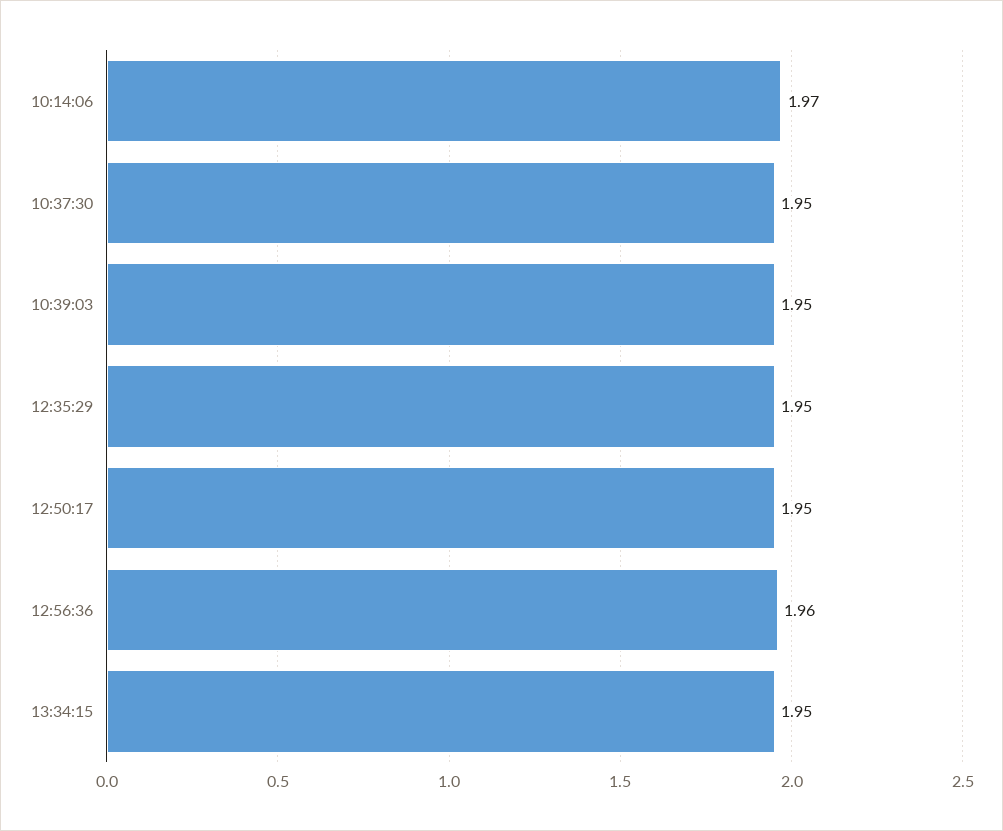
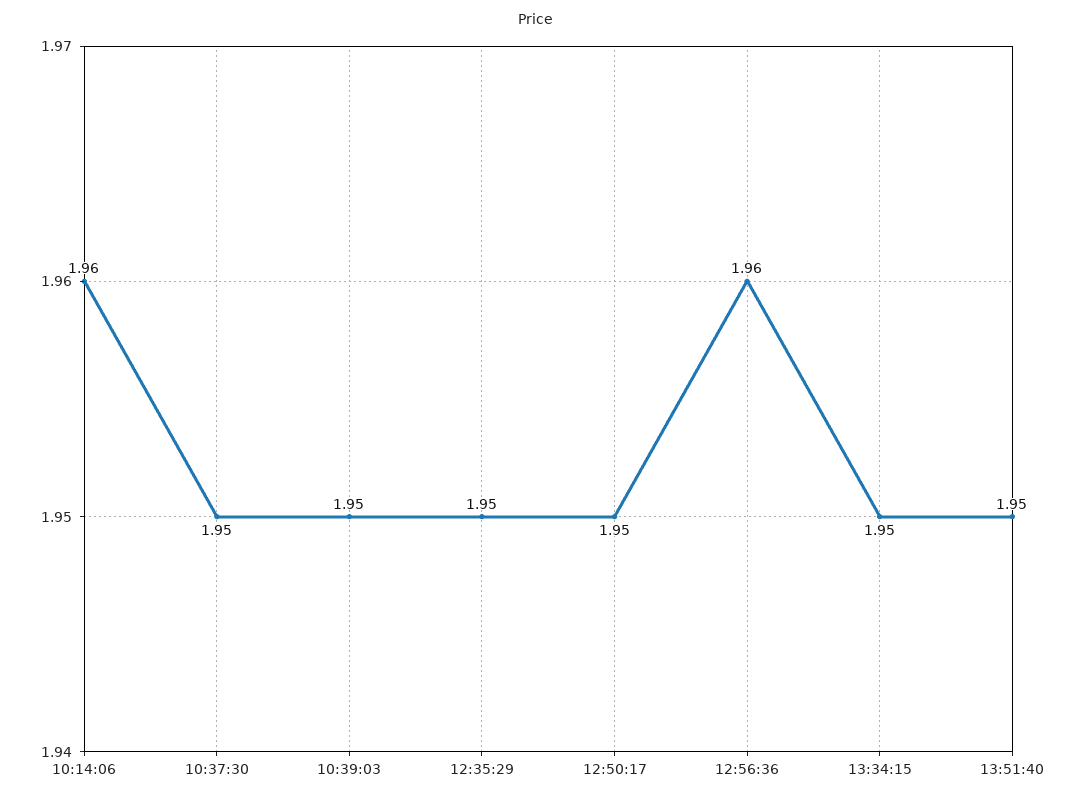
10:14:06: 1.97 -> 1.96
13:51:40: none -> 1.95

